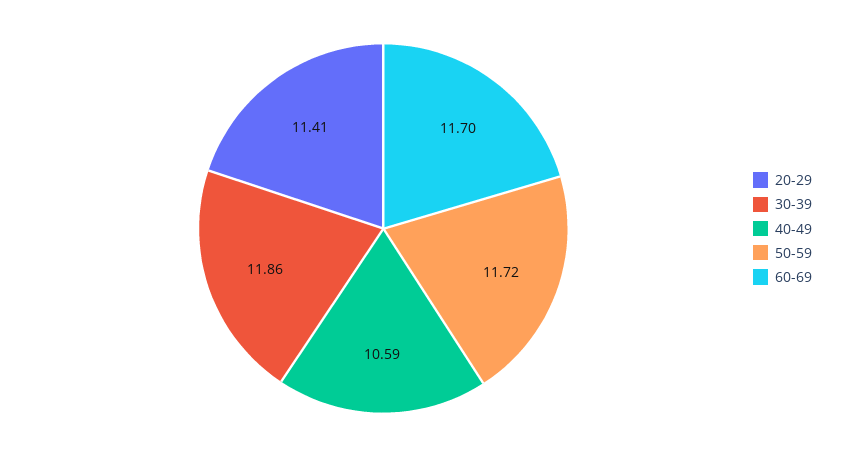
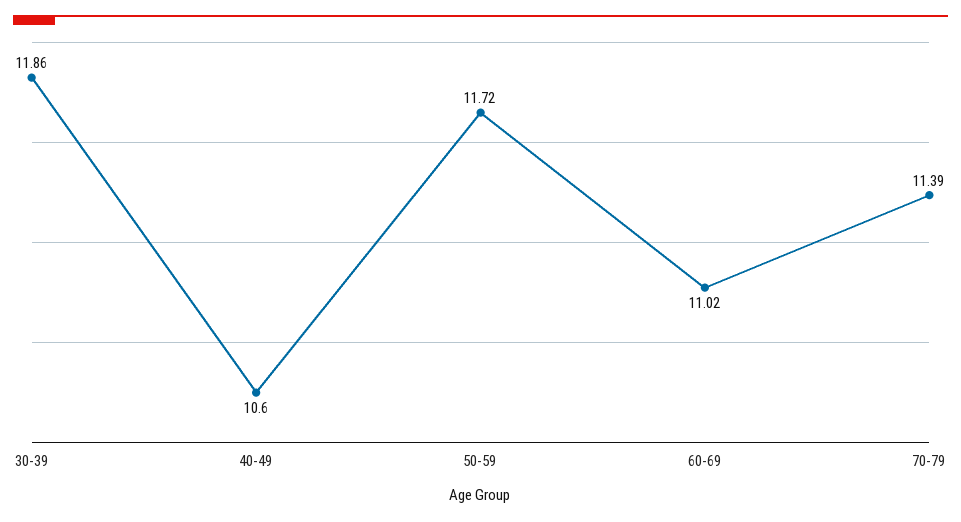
20-29: 11.41 -> none
40-49: 10.59 -> 10.6
60-69: 11.7 -> 11.02
70-79: none -> 11.39

